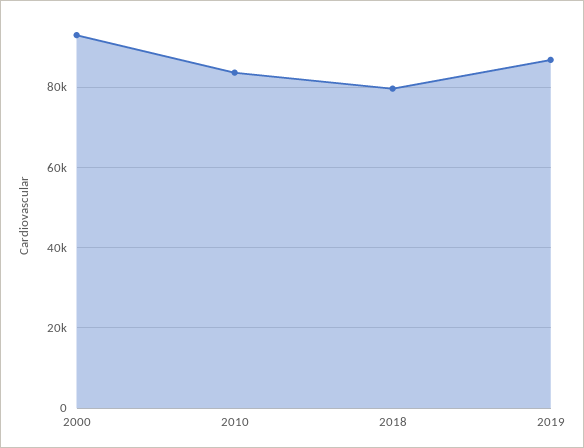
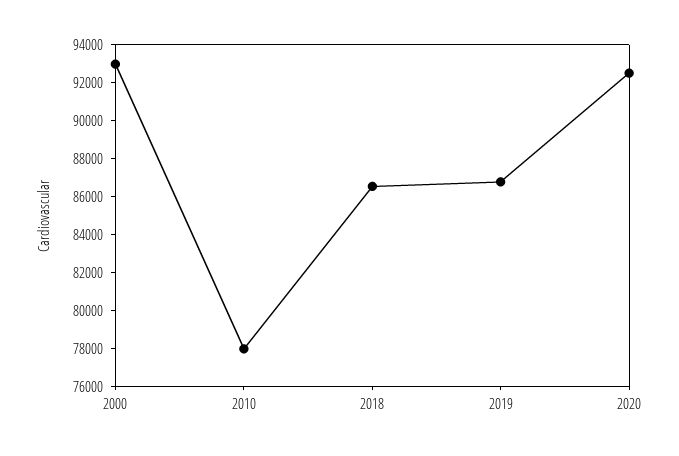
2010: 84000 -> 78000
2018: 80000 -> 86500
2020: none -> 92500

